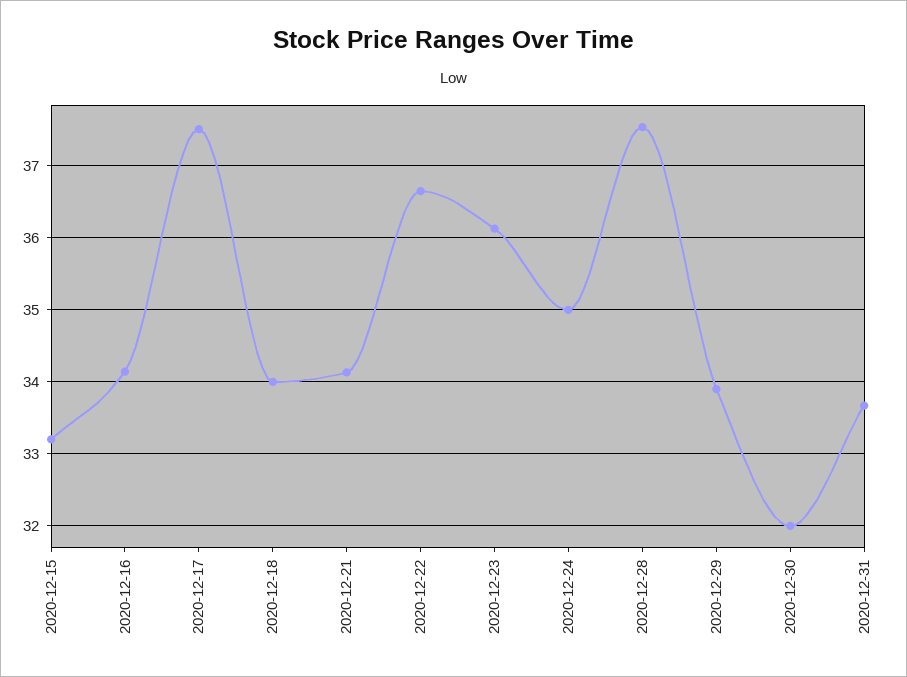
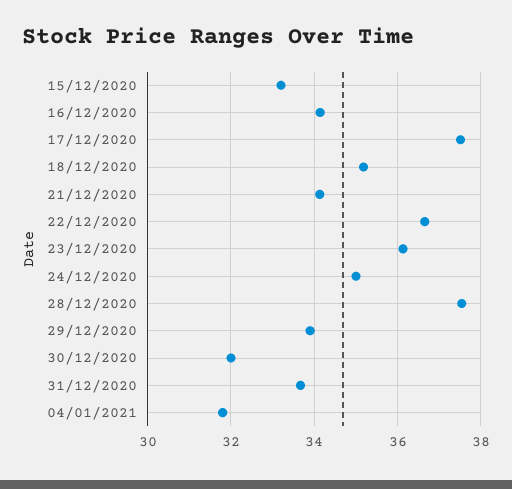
2020-12-18: 34 -> 35.2
04/01/2021: none -> 31.8

